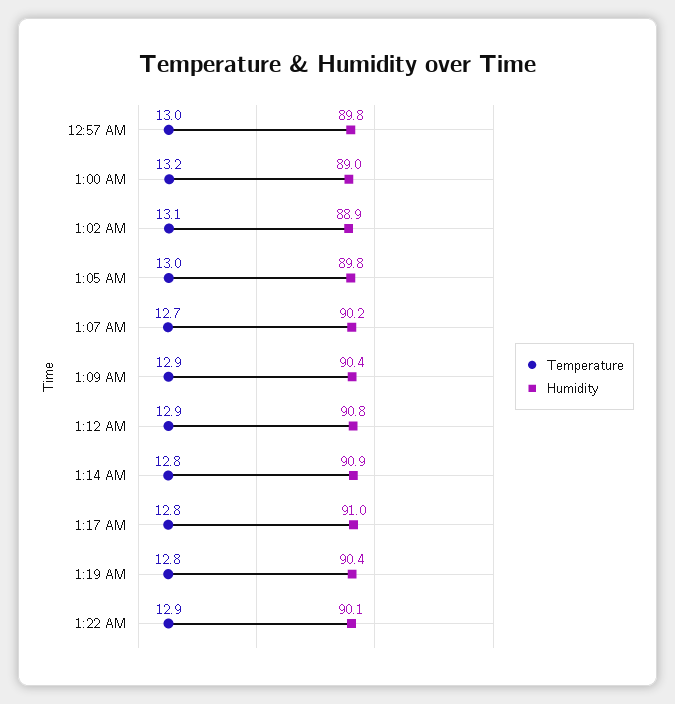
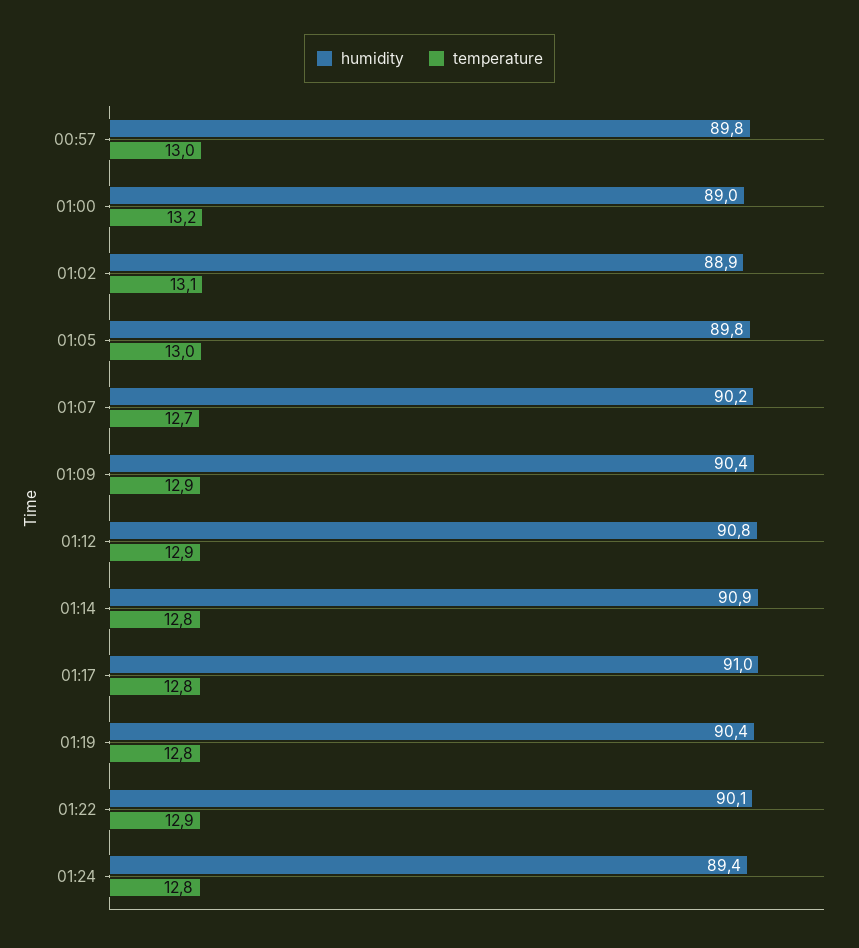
Humidity, 01:24: none -> 89.4
Temperature, 01:24: none -> 12.8

